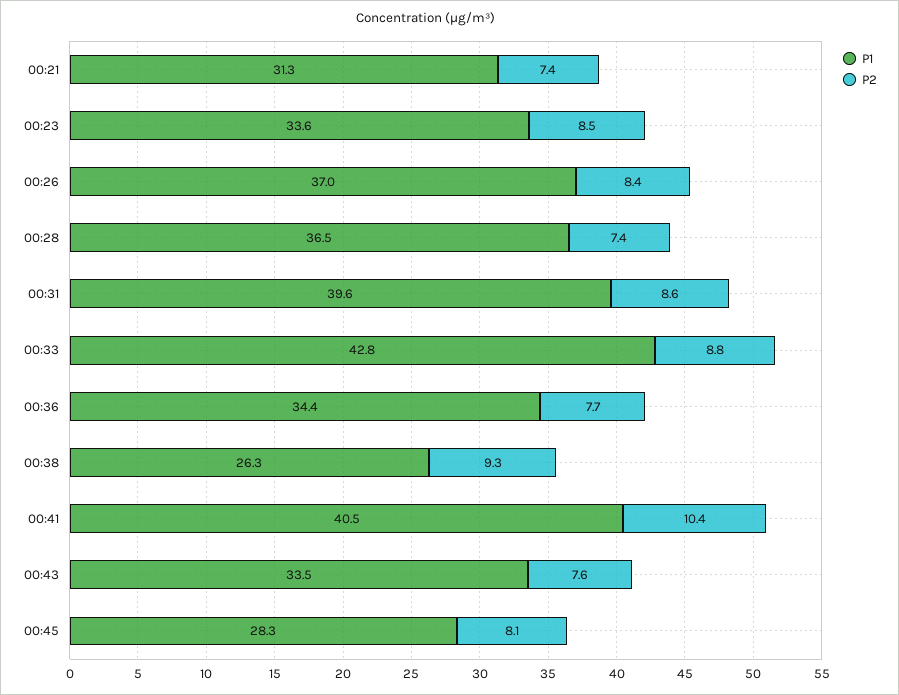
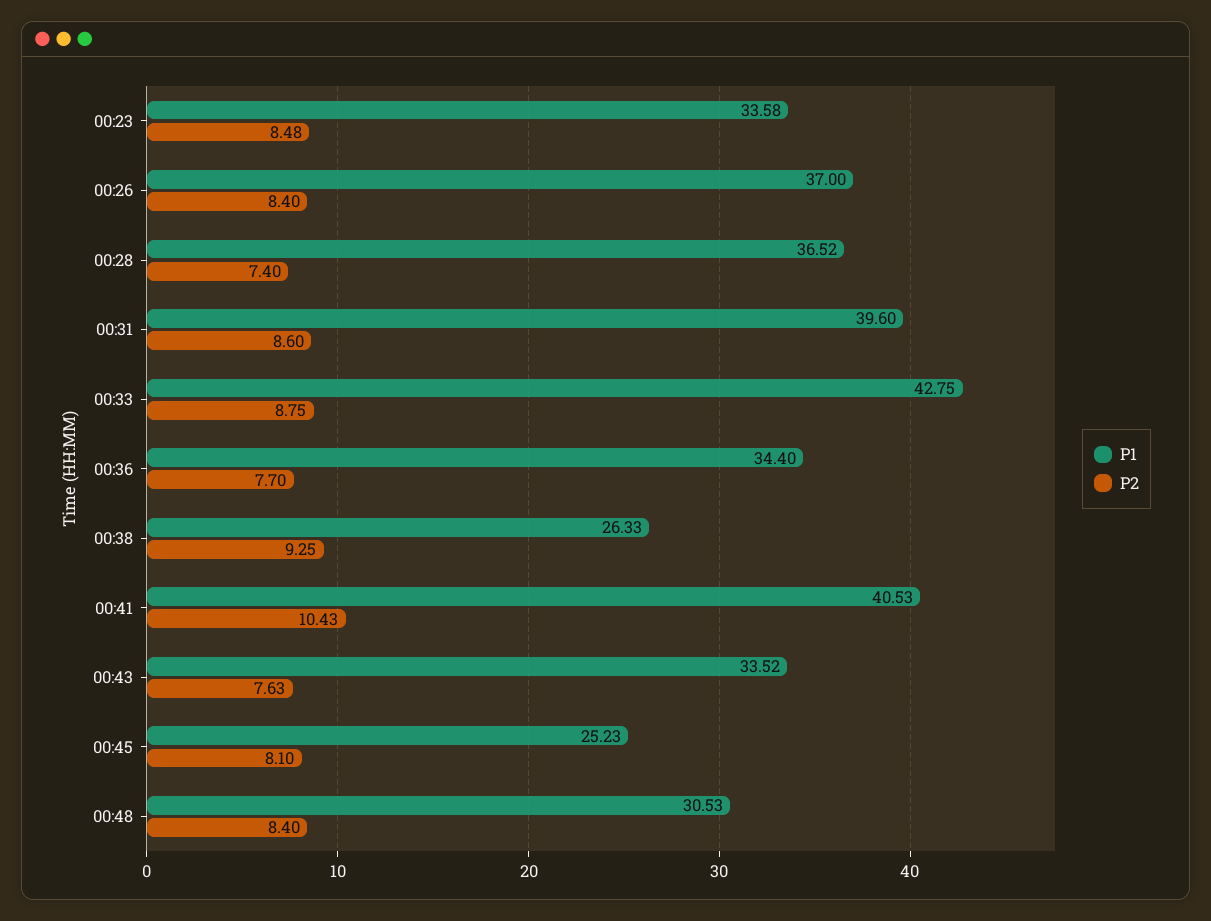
P1, 00:21: 31.3 -> none
P2, 00:21: 7.4 -> none
P1, 00:45: 28.3 -> 25.23
P1, 00:48: none -> 30.53
P2, 00:48: none -> 8.4

